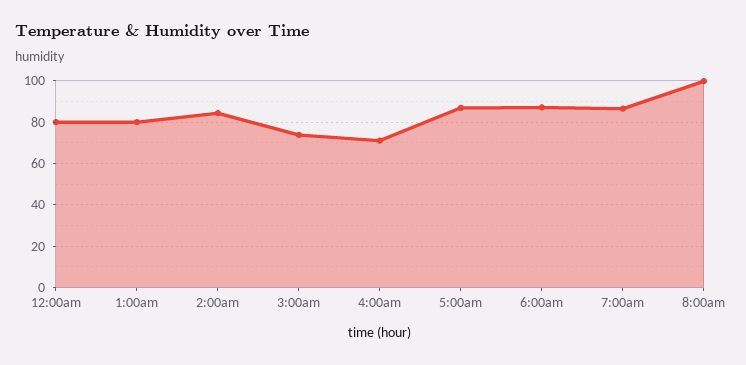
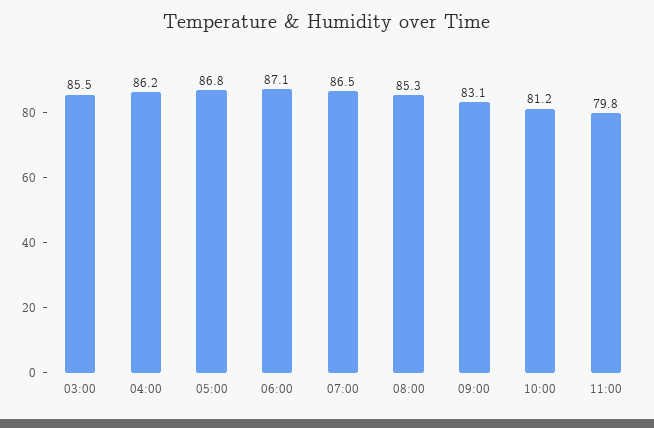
12:00am: 80 -> none
1:00am: 80 -> none
2:00am: 85 -> none
3:00am: 75 -> 85.5
4:00am: 70 -> 86.2
8:00am: 100 -> 85.3
09:00: none -> 83.1
10:00: none -> 81.2
11:00: none -> 79.8

